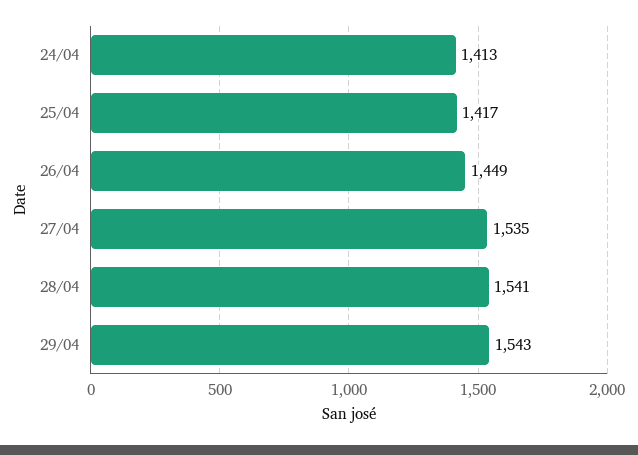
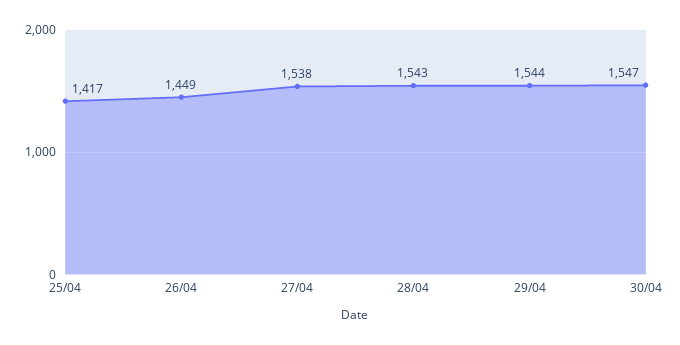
24/04: 1413 -> none
27/04: 1535 -> 1538
28/04: 1541 -> 1543
29/04: 1543 -> 1544
30/04: none -> 1547

